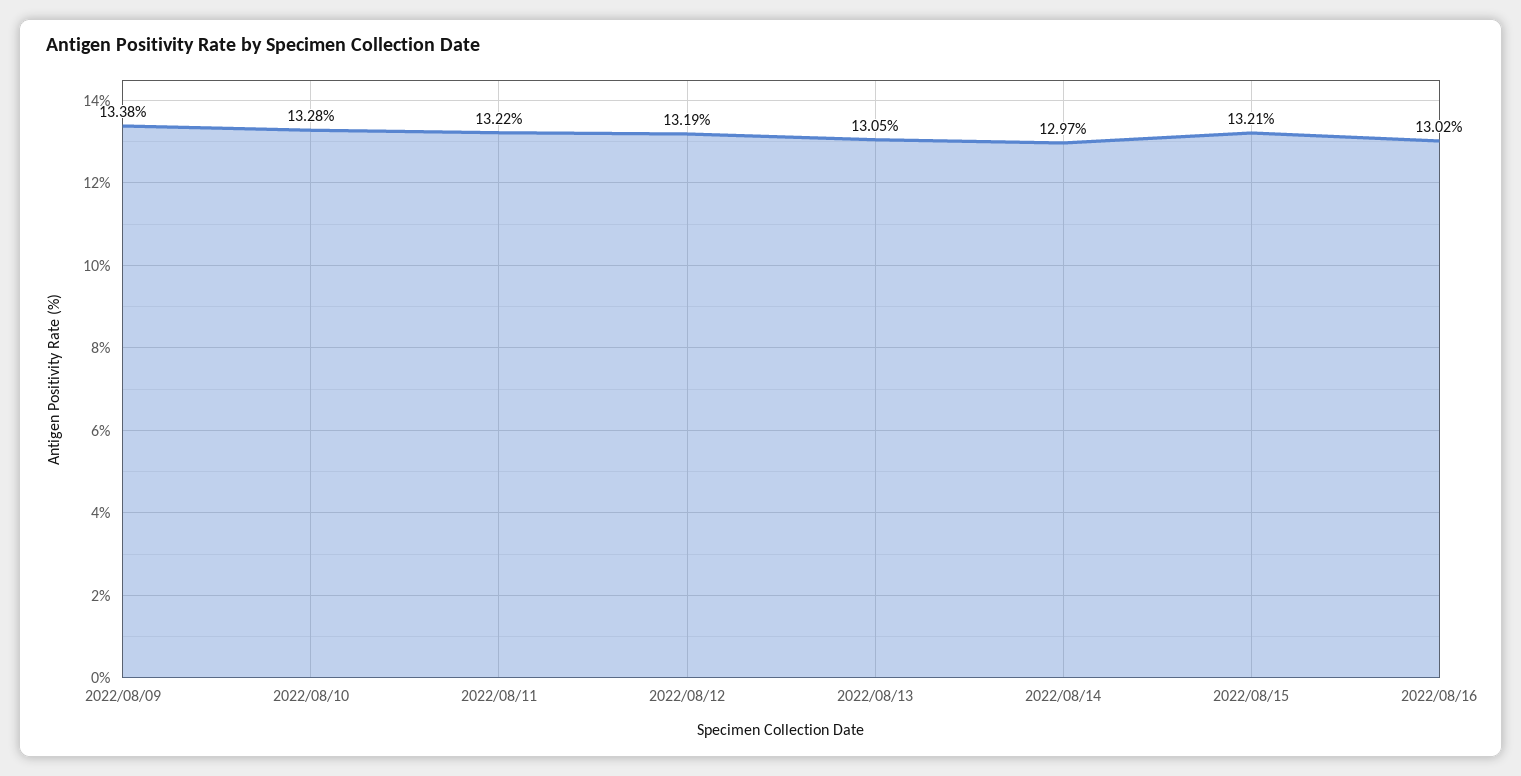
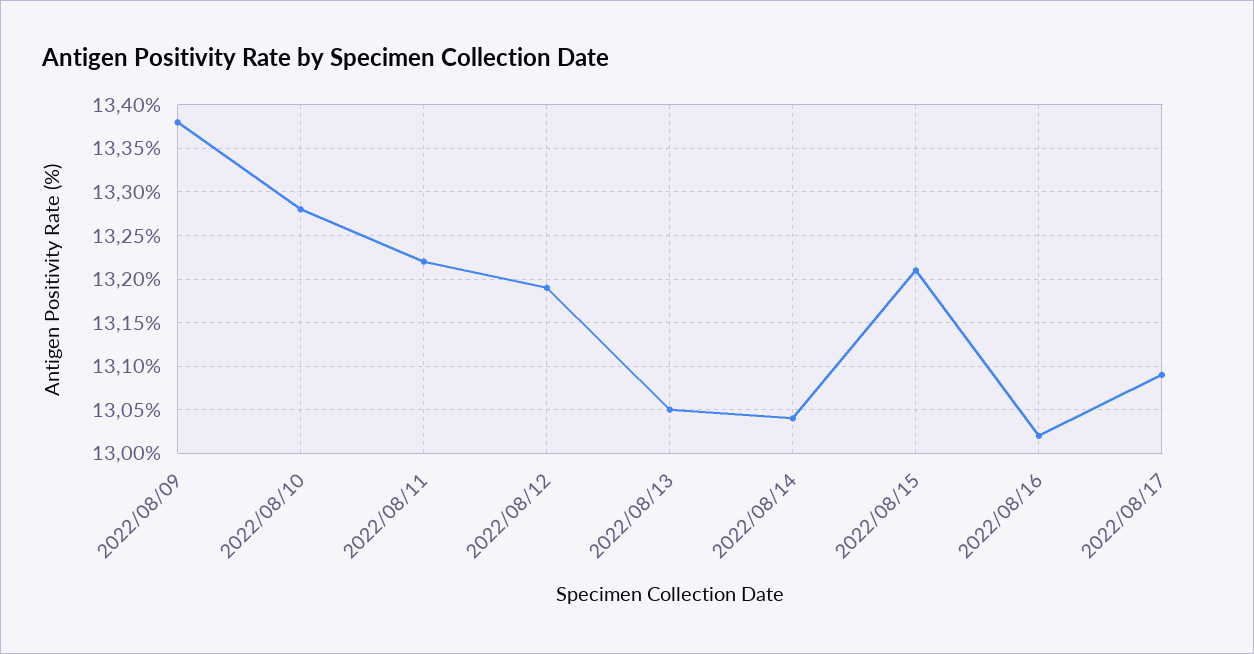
2022/08/14: 12.97 -> 13.04
2022/08/17: none -> 13.09

